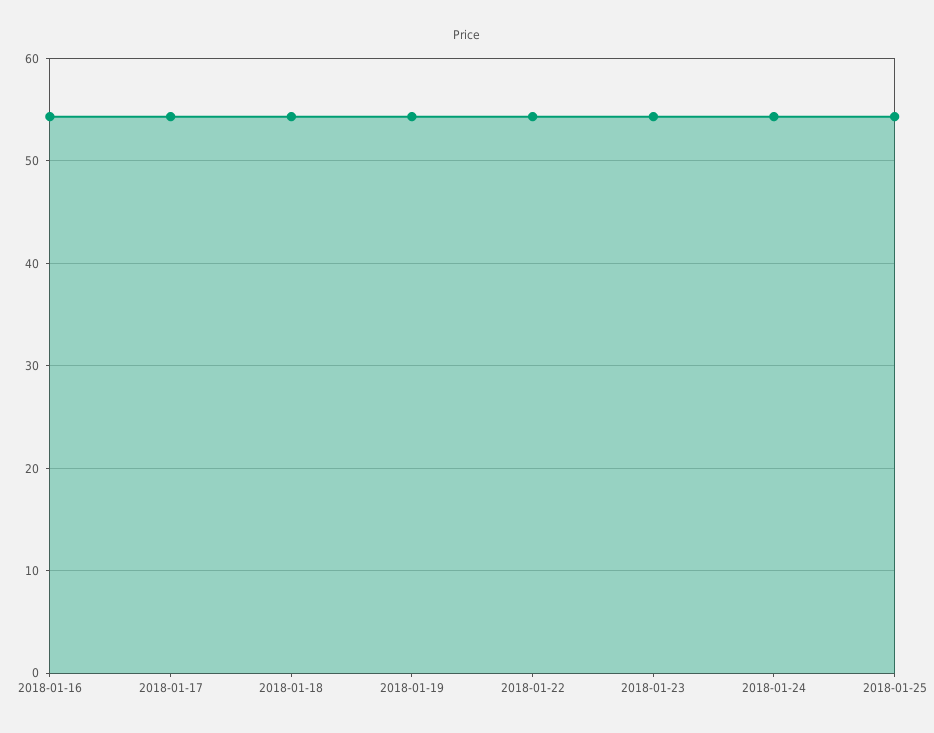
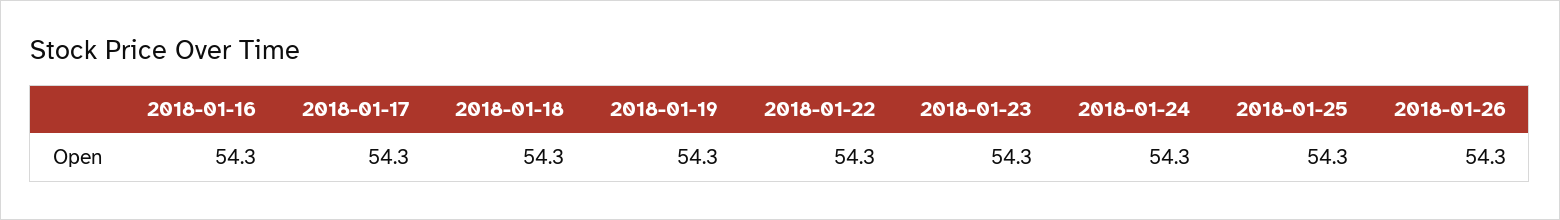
2018-01-26: none -> 54.3

